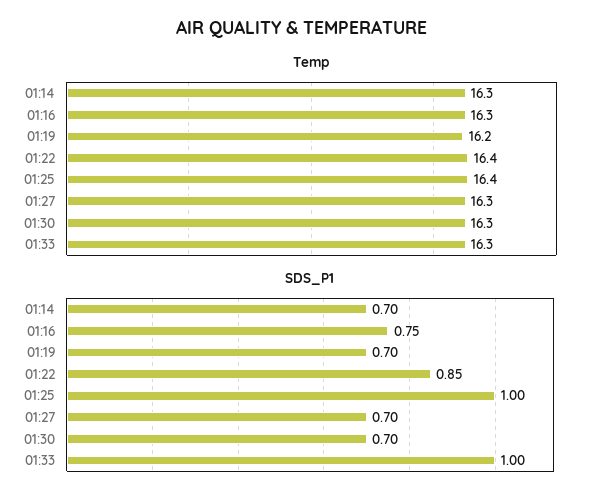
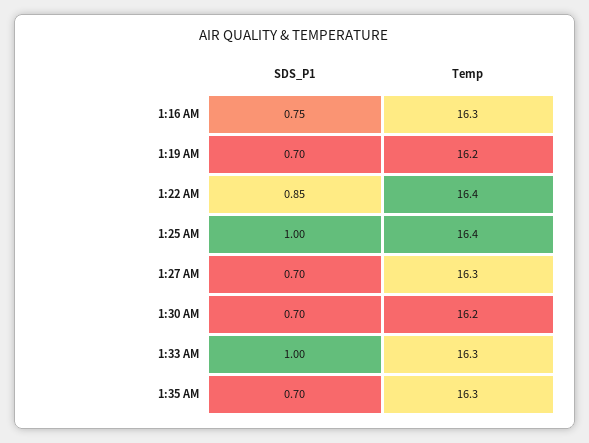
Temp, 01:14: 16.3 -> none
Temp, 01:30: 16.3 -> 16.2
SDS_P1, 01:14: 0.7 -> none
SDS_P1, 1:35 AM: none -> 0.7
Temp, 1:35 AM: none -> 16.3

